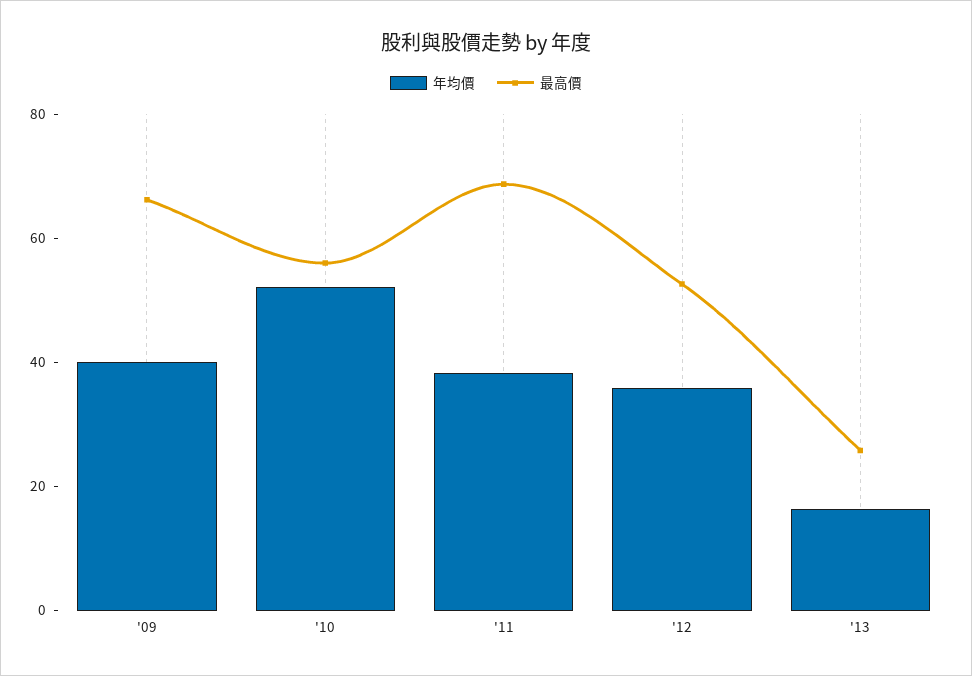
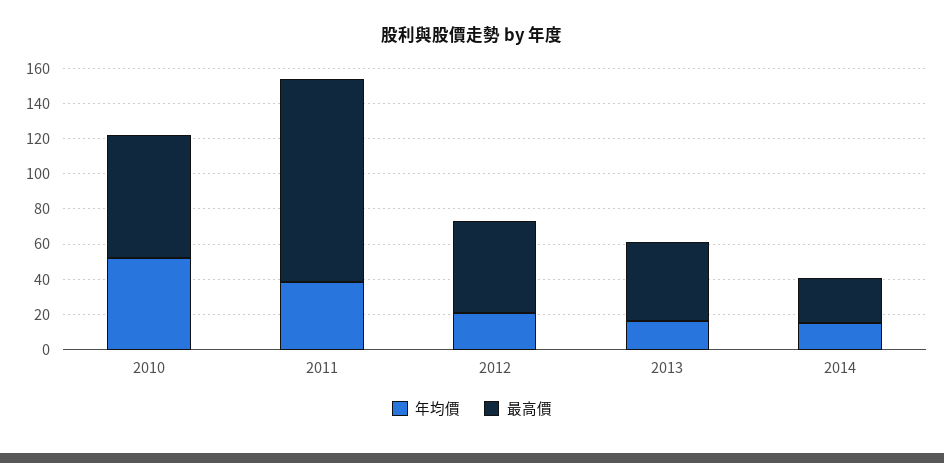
年均價, '09: 40 -> none
最高價, '09: 65 -> none
最高價, '10: 55 -> 70
最高價, '11: 70 -> 115
年均價, '12: 35 -> 20
最高價, '13: 25 -> 45
年均價, 2014: none -> 15
最高價, 2014: none -> 25

